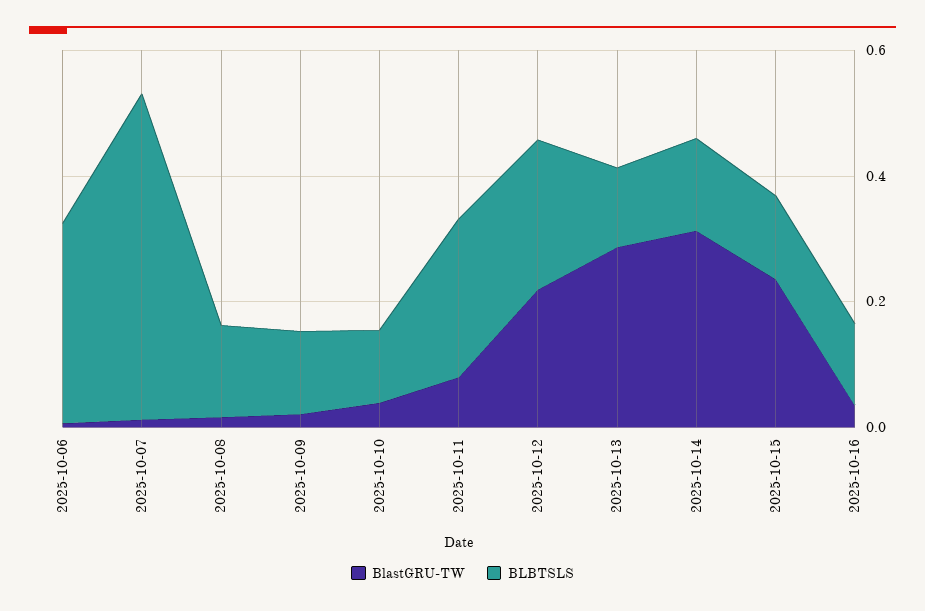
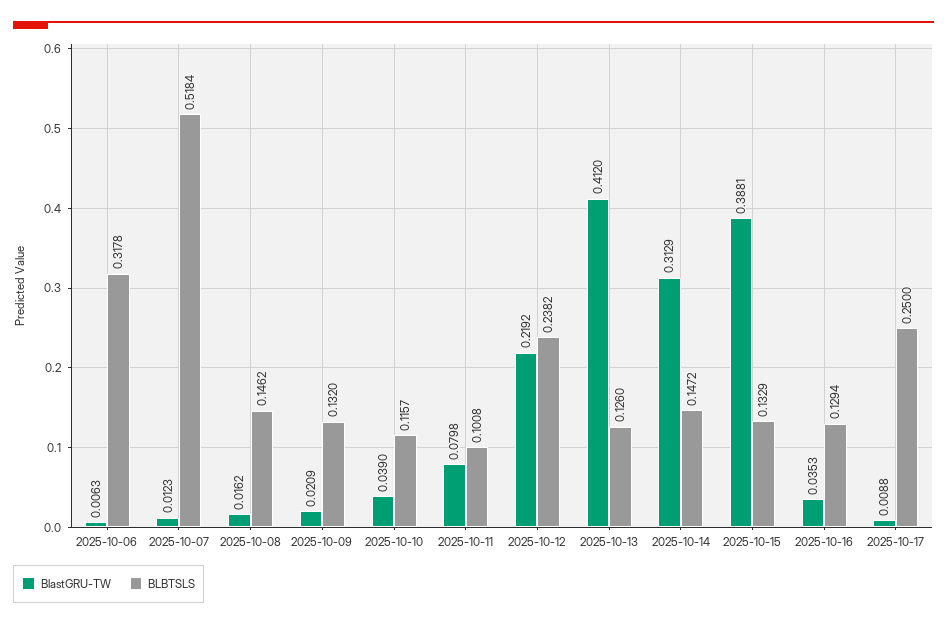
BLBTSLS, 2025-10-11: 0.25 -> 0.1008
BlastGRU-TW, 2025-10-13: 0.3 -> 0.412
BlastGRU-TW, 2025-10-15: 0.25 -> 0.3881
BlastGRU-TW, 2025-10-17: none -> 0.0088
BLBTSLS, 2025-10-17: none -> 0.25

